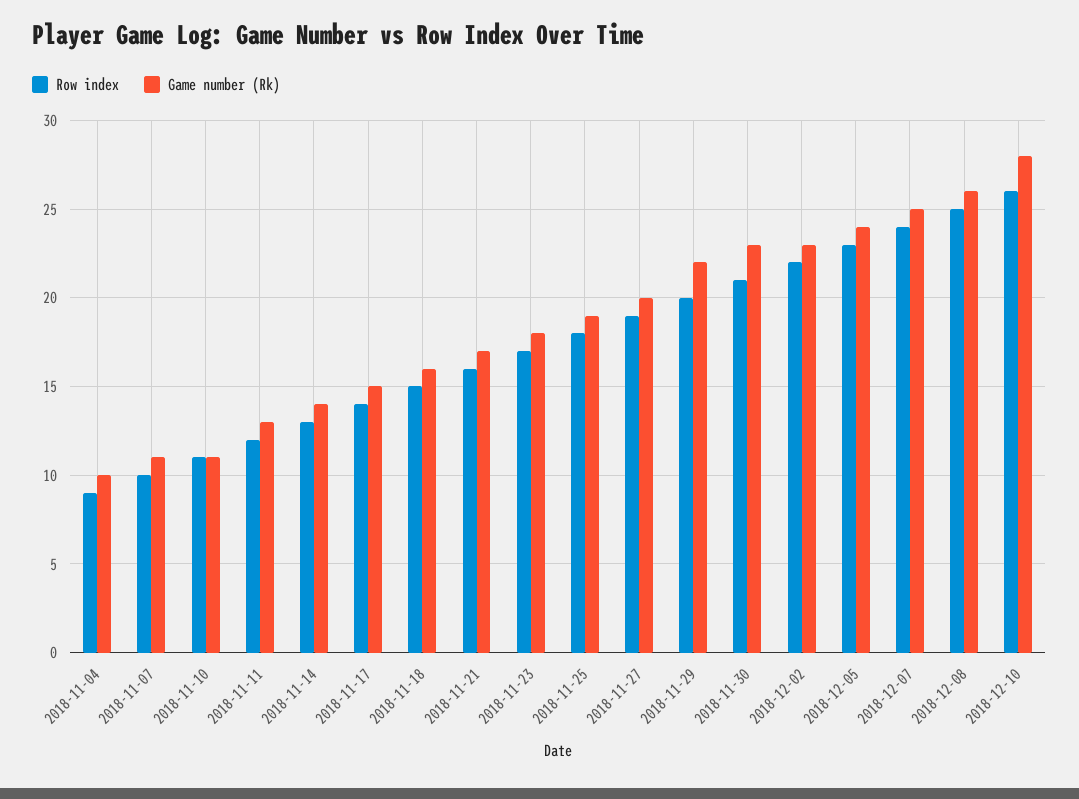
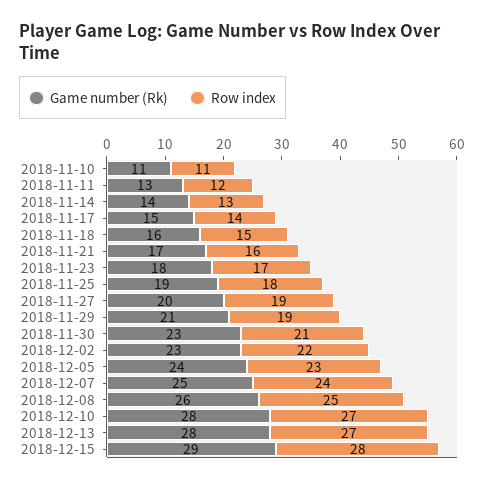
Row index, 2018-11-04: 9 -> none
Game number (Rk), 2018-11-04: 10 -> none
Row index, 2018-11-07: 10 -> none
Game number (Rk), 2018-11-07: 11 -> none
Row index, 2018-11-29: 20 -> 19
Game number (Rk), 2018-11-29: 22 -> 21
Row index, 2018-12-10: 26 -> 27
Game number (Rk), 2018-12-13: none -> 28
Row index, 2018-12-13: none -> 27
Game number (Rk), 2018-12-15: none -> 29
Row index, 2018-12-15: none -> 28

